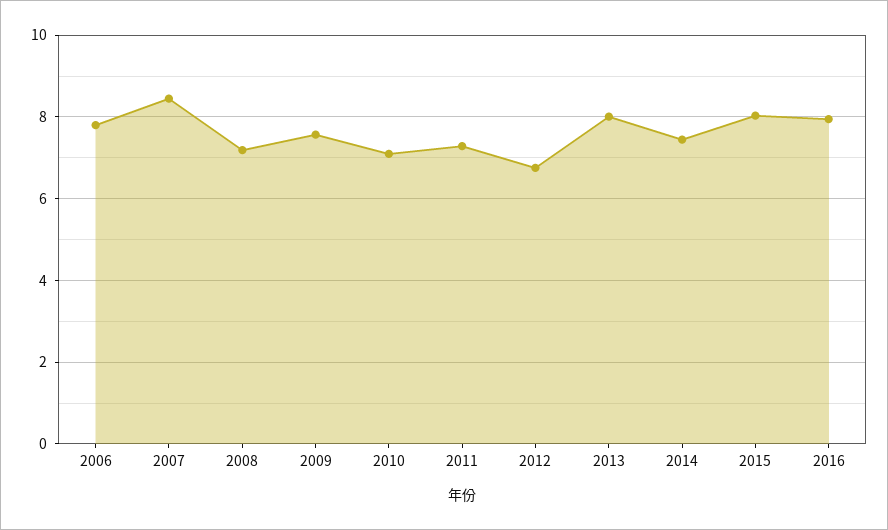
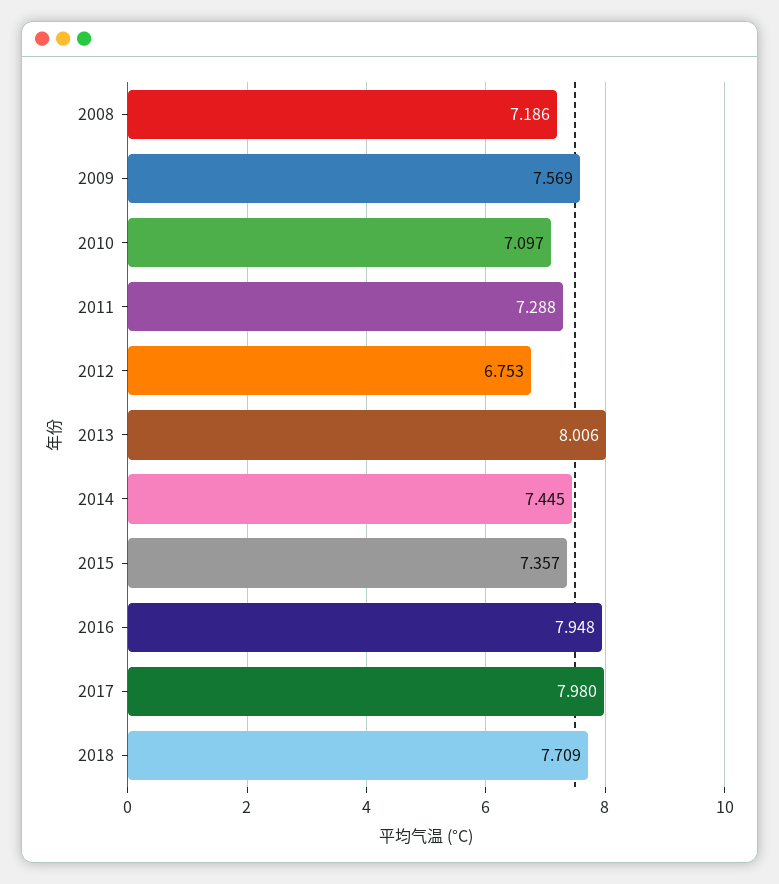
2006: 7.8 -> none
2007: 8.4 -> none
2015: 8 -> 7.357
2017: none -> 7.98
2018: none -> 7.709

